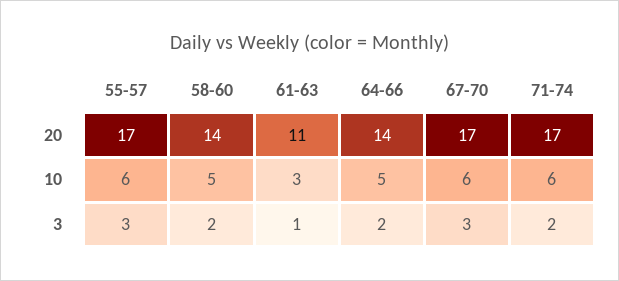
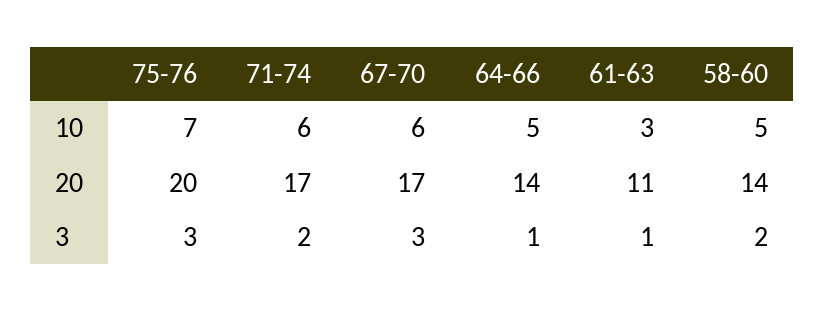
55-57, 20: 17 -> none
55-57, 10: 6 -> none
55-57, 3: 3 -> none
64-66, 3: 2 -> 1
75-76, 10: none -> 7
75-76, 20: none -> 20
75-76, 3: none -> 3

